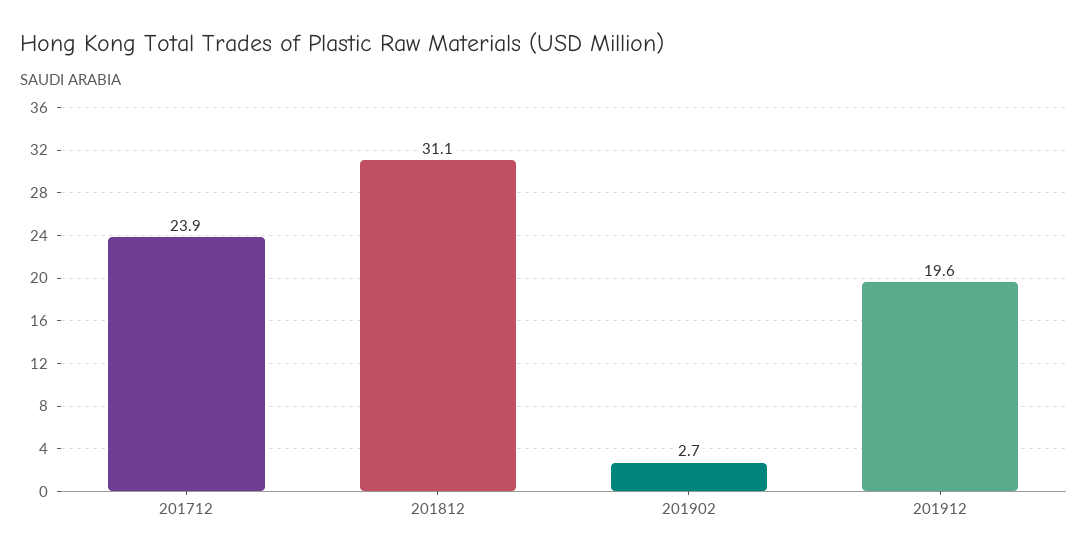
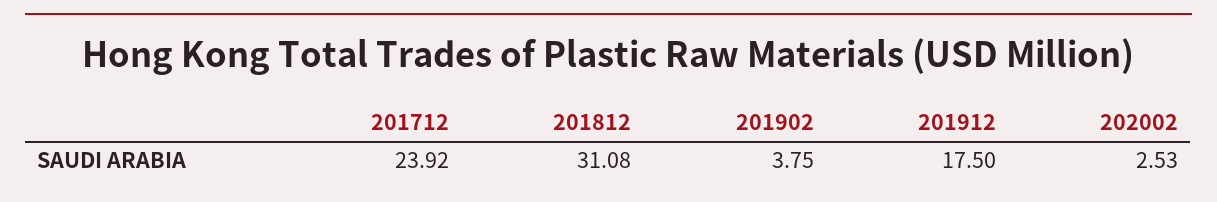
201902: 2.7 -> 3.75
201912: 19.6 -> 17.5
202002: none -> 2.53

